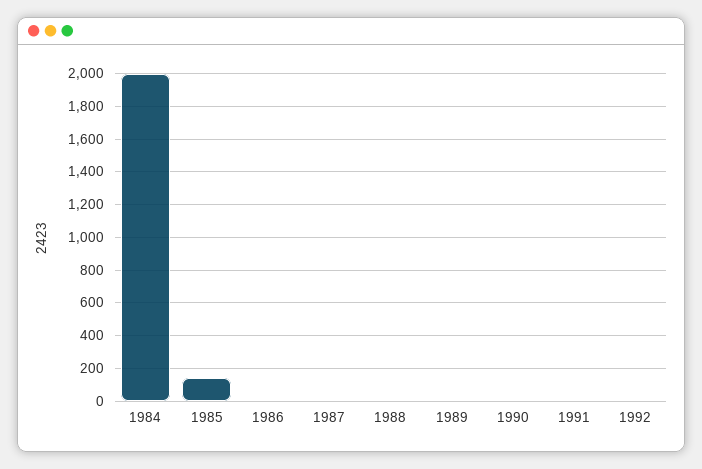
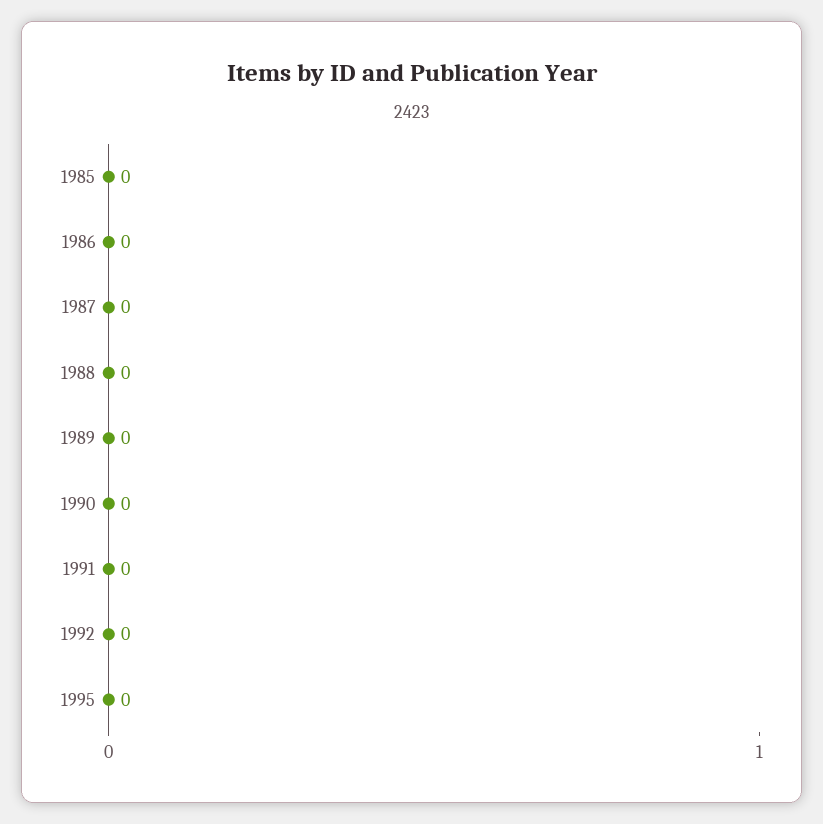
1984: 2000 -> none
1985: 150 -> 0
1995: none -> 0

